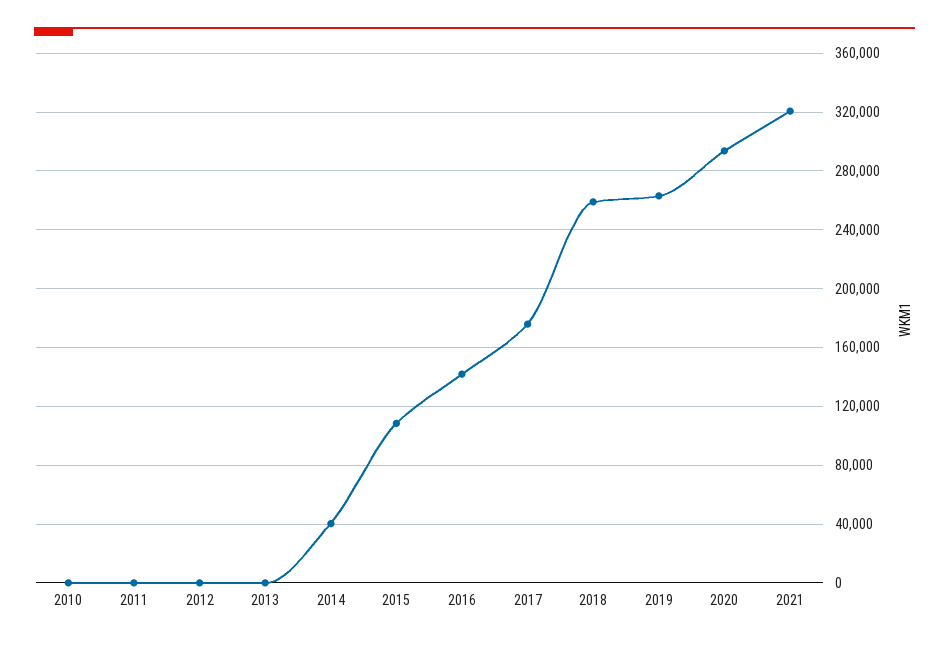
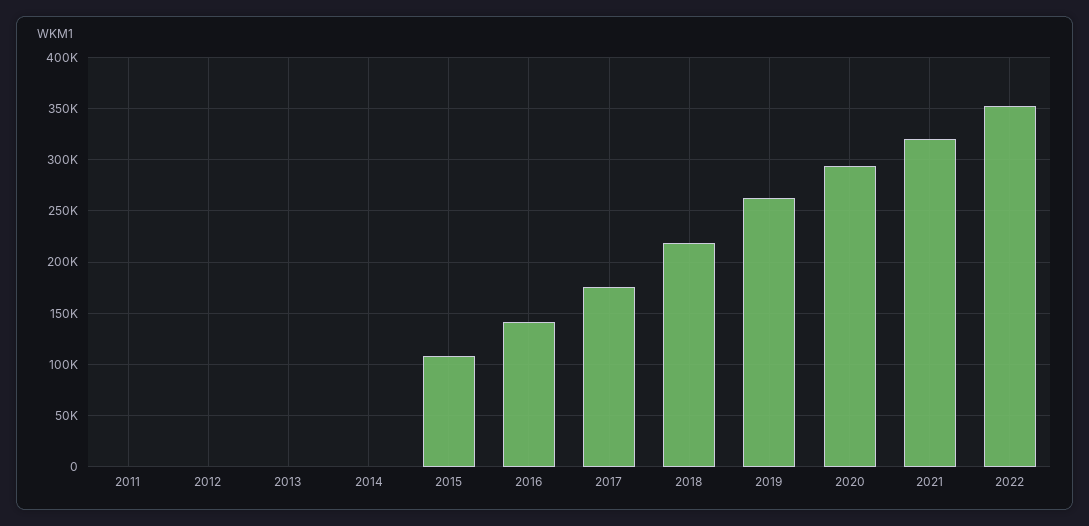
2010: 0 -> none
2014: 40000 -> 0
2018: 260000 -> 220000
2022: none -> 350000

